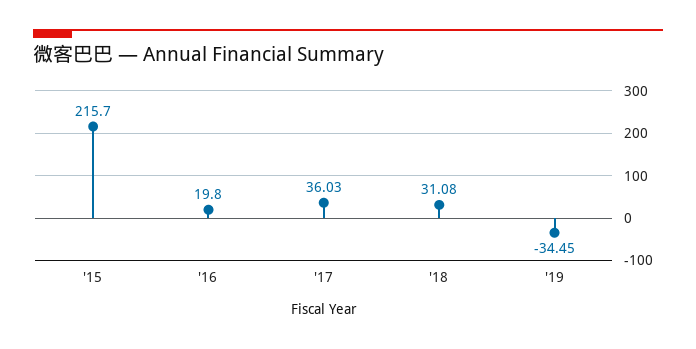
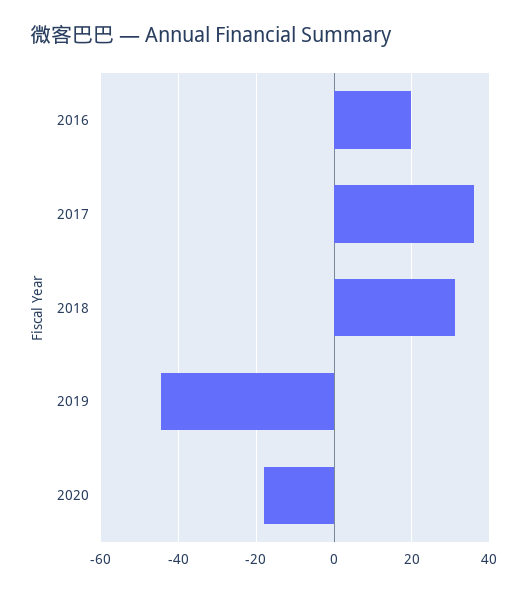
'15: 215.7 -> none
'19: -34.45 -> -44
2020: none -> -18

